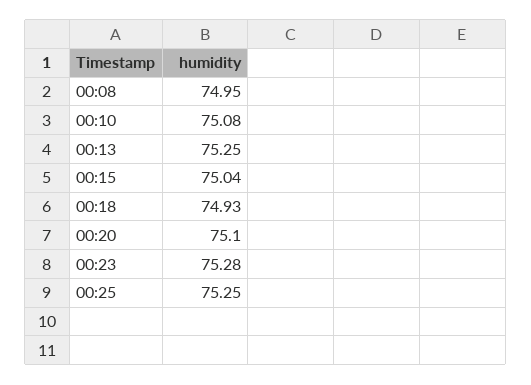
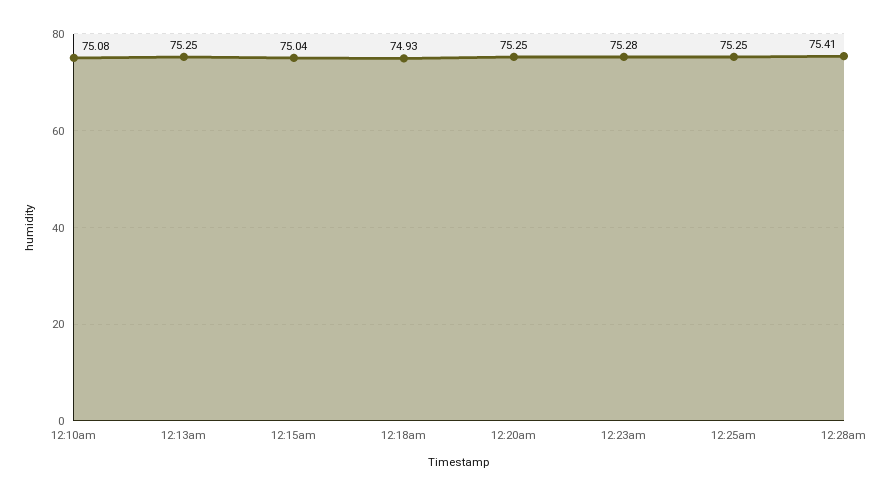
00:08: 74.95 -> none
00:20: 75.1 -> 75.25
12:28am: none -> 75.41

